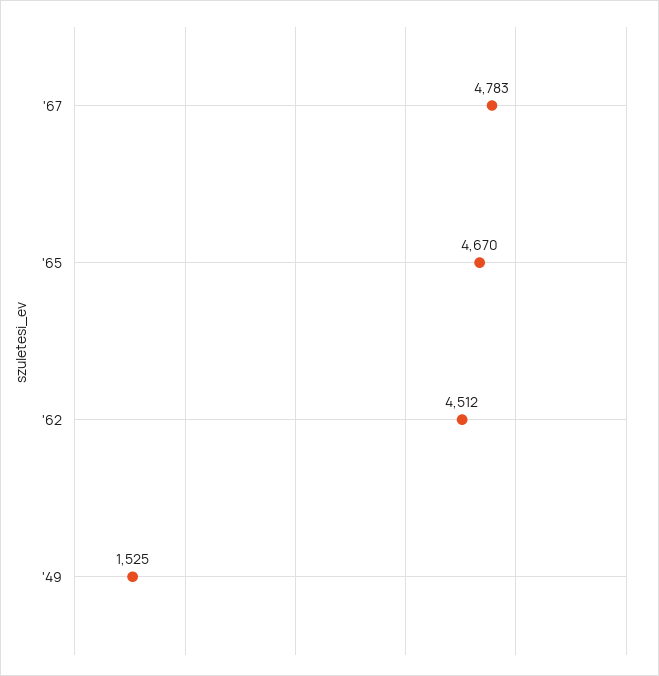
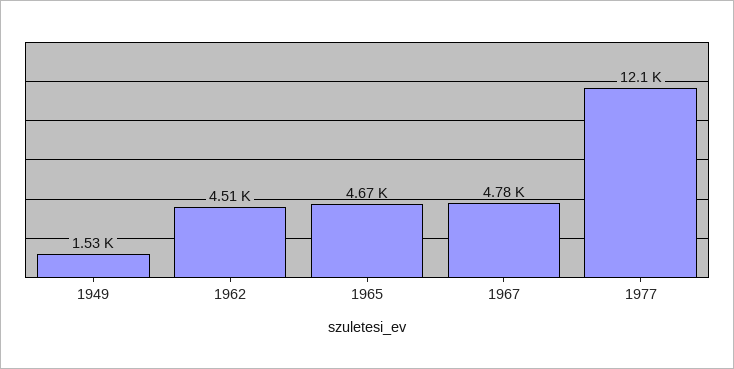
1977: none -> 12100

